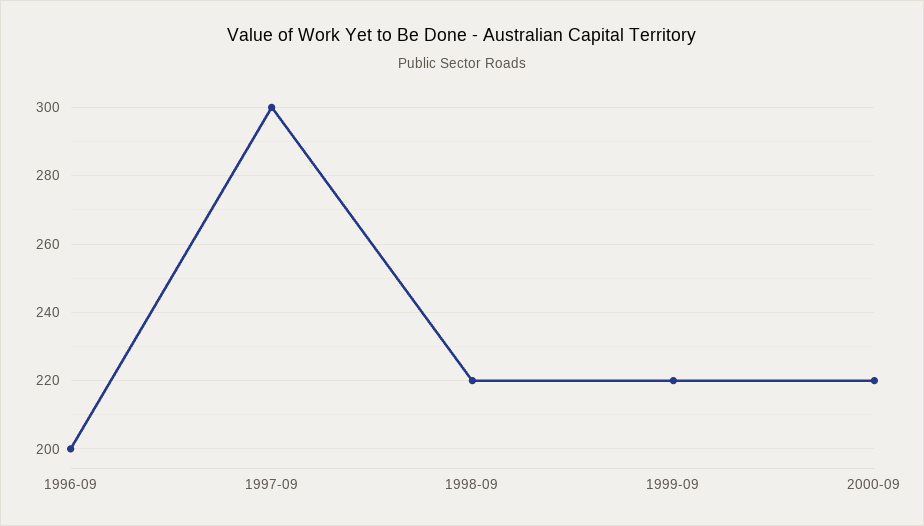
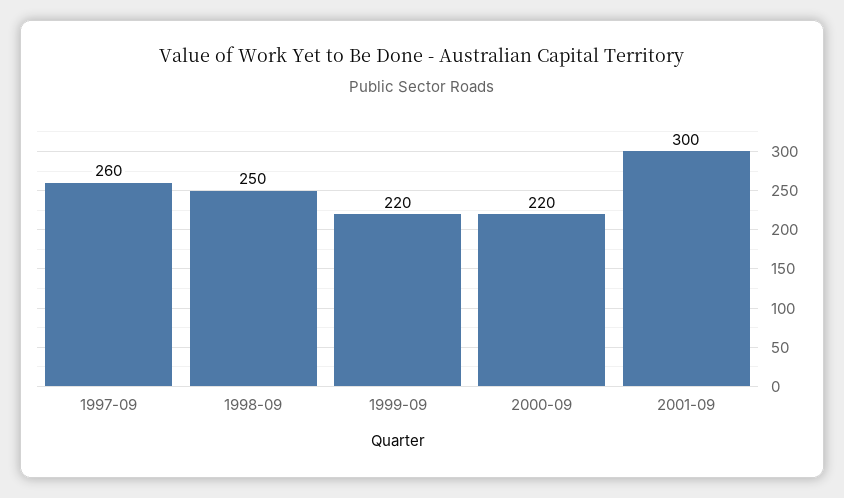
1996-09: 200 -> none
1997-09: 300 -> 260
1998-09: 220 -> 250
2001-09: none -> 300

